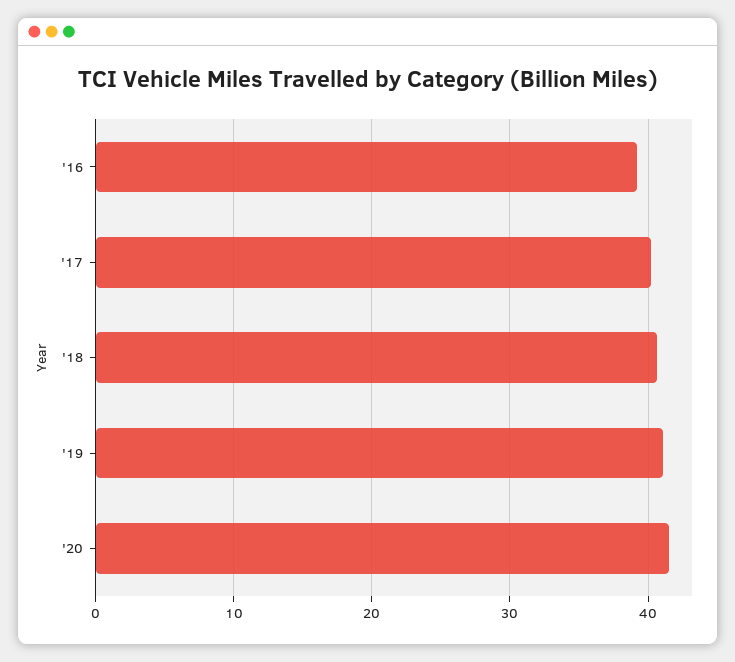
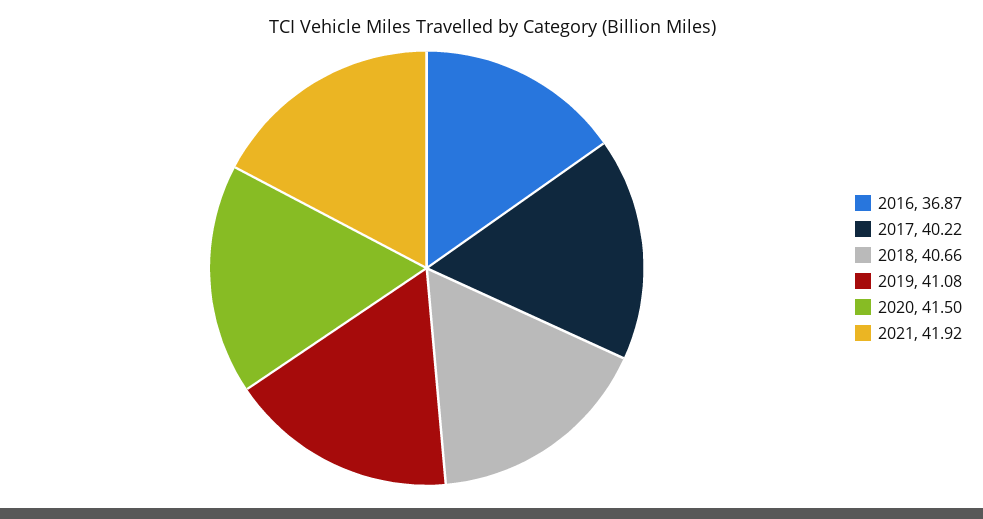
'16: 39 -> 36.87
2021: none -> 41.92

